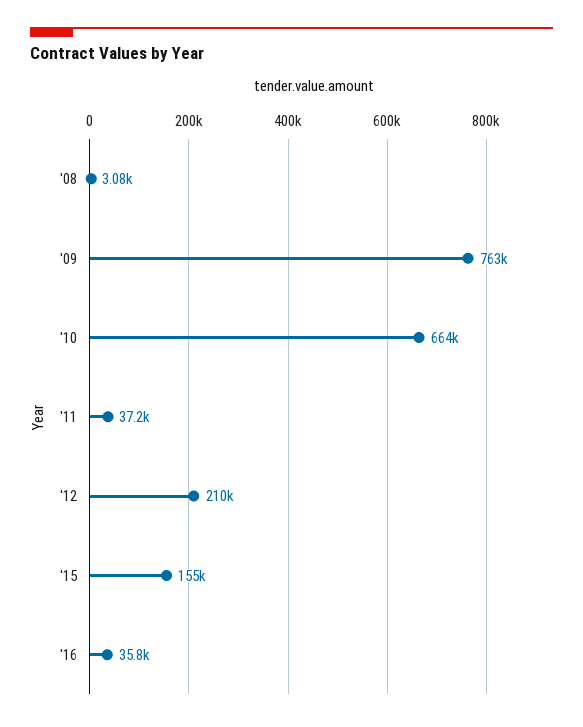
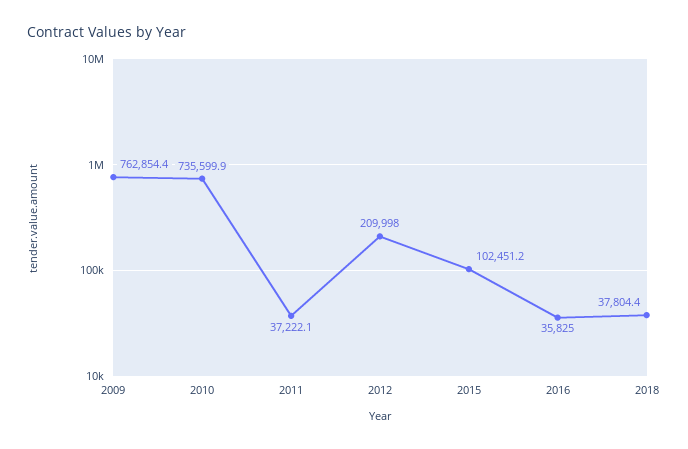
'08: 3080 -> none
'10: 664000 -> 735599.9
'15: 155000 -> 102451.2
2018: none -> 37804.4

